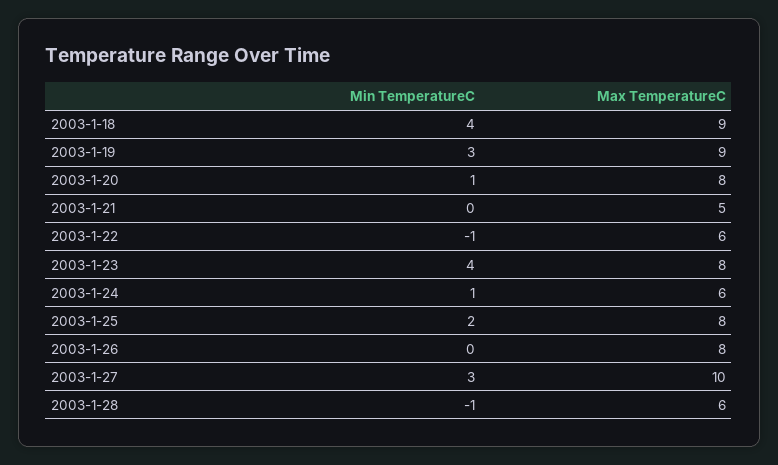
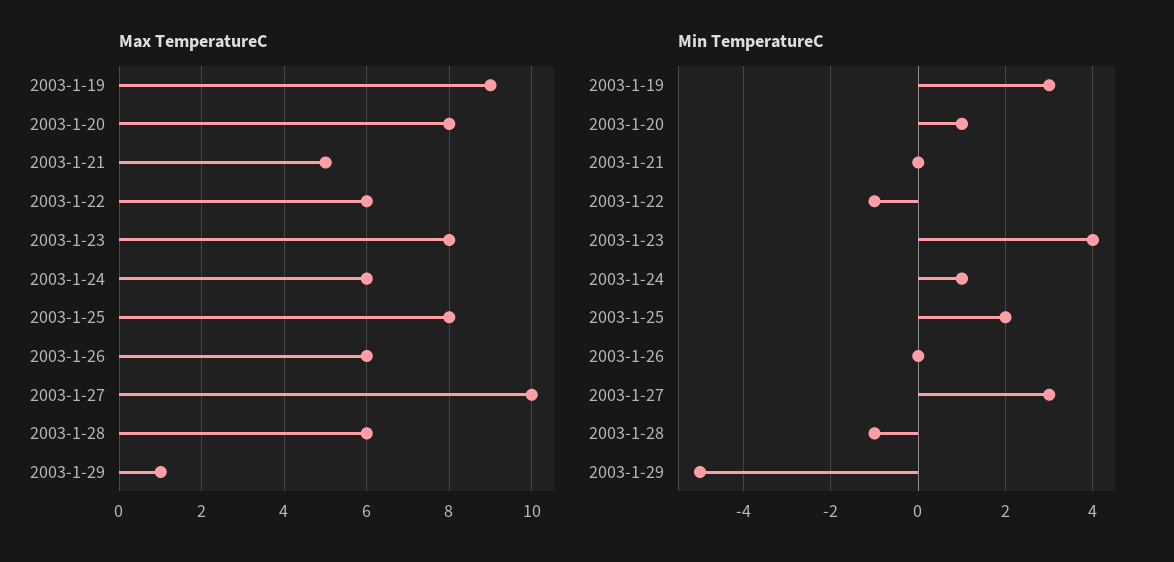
Min TemperatureC, 2003-1-18: 4 -> none
Max TemperatureC, 2003-1-18: 9 -> none
Max TemperatureC, 2003-1-26: 8 -> 6
Max TemperatureC, 2003-1-29: none -> 1
Min TemperatureC, 2003-1-29: none -> -5

